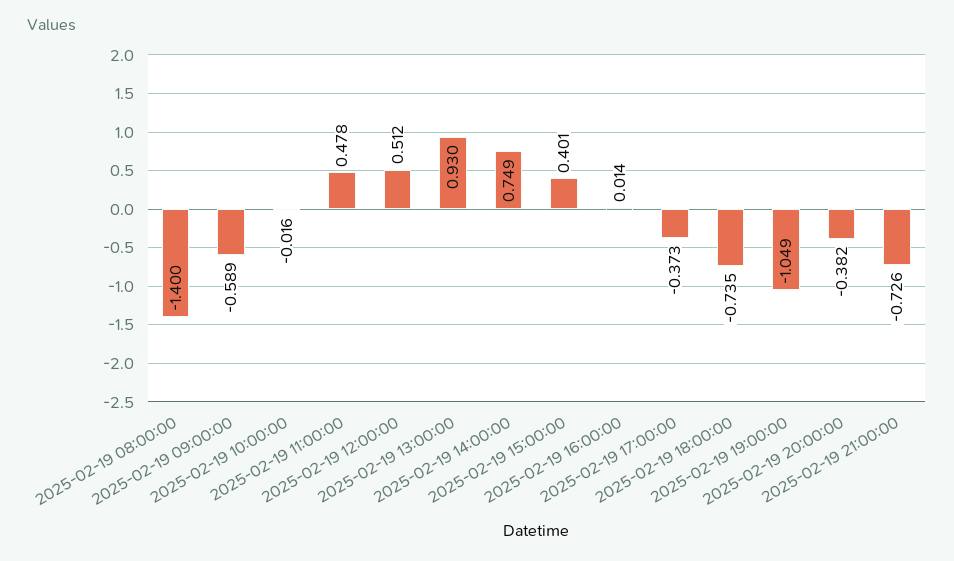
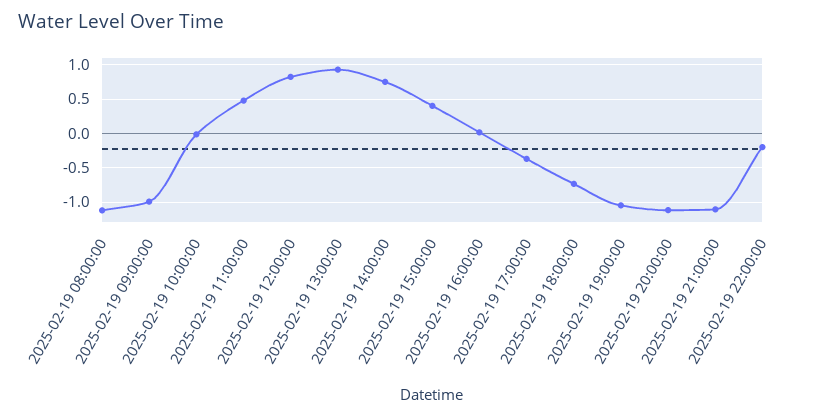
2025-02-19 08:00:00: -1.4 -> -1.1
2025-02-19 09:00:00: -0.589 -> -1
2025-02-19 12:00:00: 0.512 -> 0.8
2025-02-19 20:00:00: -0.382 -> -1.1
2025-02-19 21:00:00: -0.726 -> -1.1
2025-02-19 22:00:00: none -> -0.2

